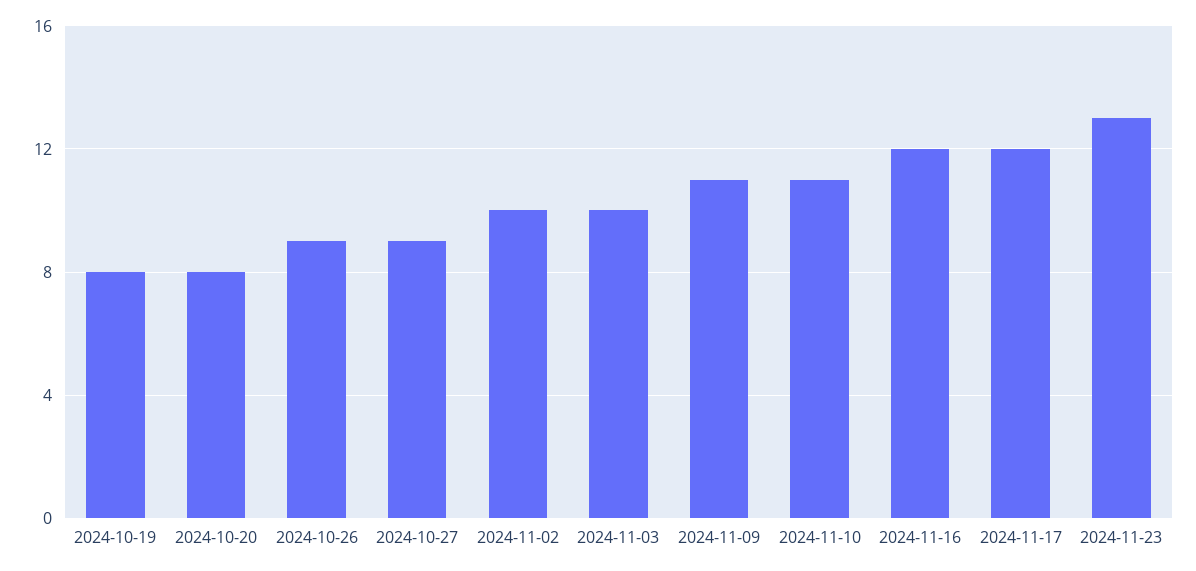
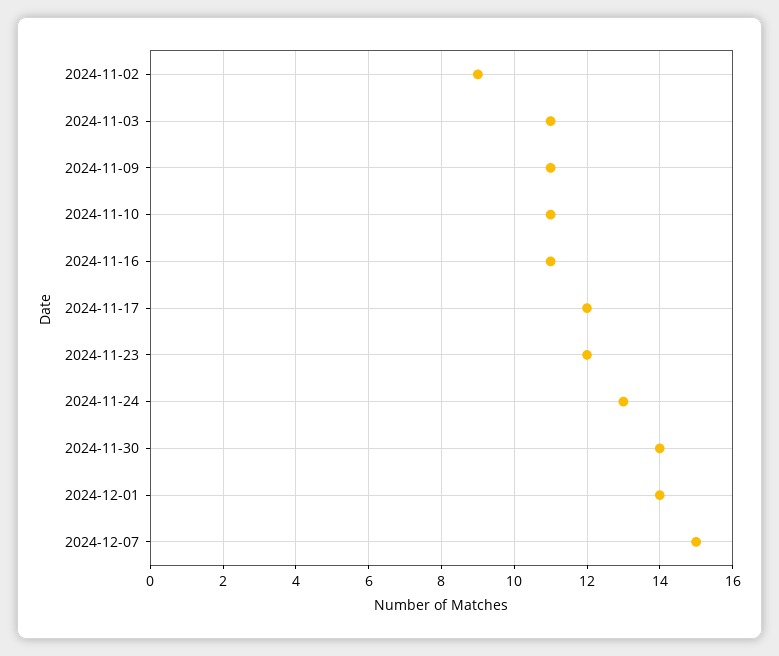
2024-10-19: 8 -> none
2024-10-20: 8 -> none
2024-10-26: 9 -> none
2024-10-27: 9 -> none
2024-11-02: 10 -> 9
2024-11-03: 10 -> 11
2024-11-16: 12 -> 11
2024-11-23: 13 -> 12
2024-11-24: none -> 13
2024-11-30: none -> 14
2024-12-01: none -> 14
2024-12-07: none -> 15

